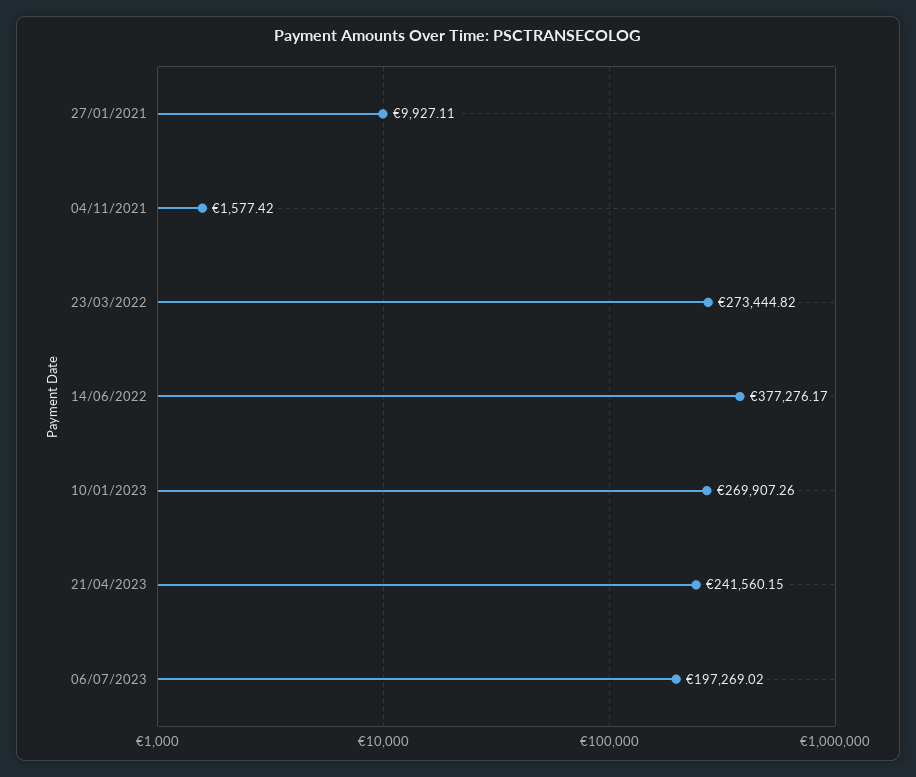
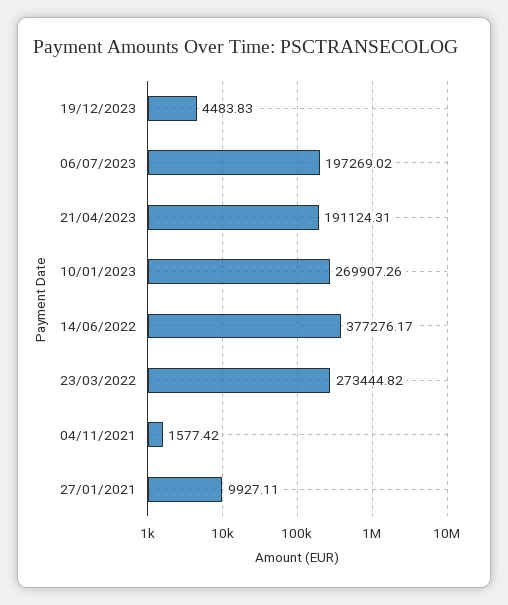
21/04/2023: 241560.15 -> 191124.31
19/12/2023: none -> 4483.83

